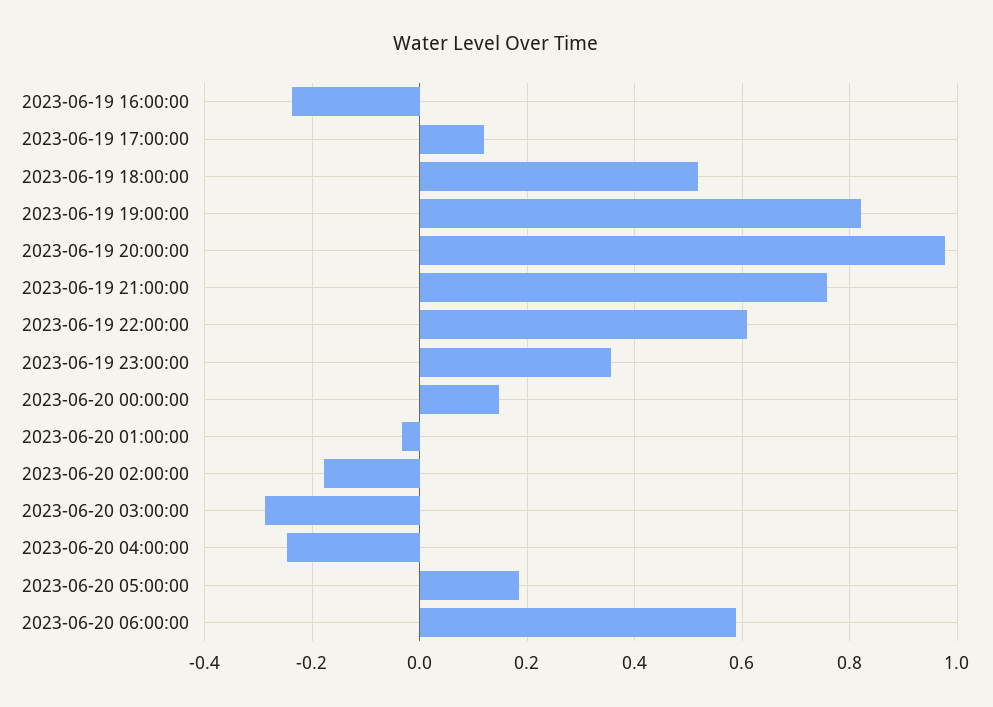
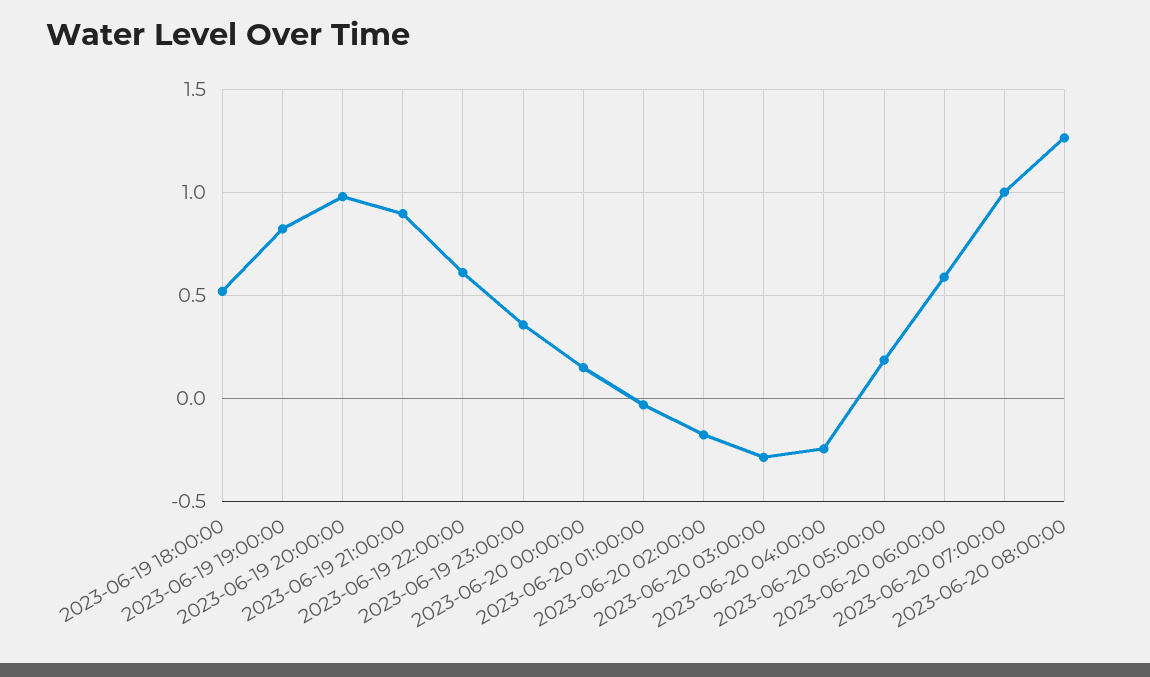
2023-06-19 16:00:00: -0.24 -> none
2023-06-19 17:00:00: 0.12 -> none
2023-06-19 21:00:00: 0.76 -> 0.9
2023-06-20 07:00:00: none -> 1
2023-06-20 08:00:00: none -> 1.25

